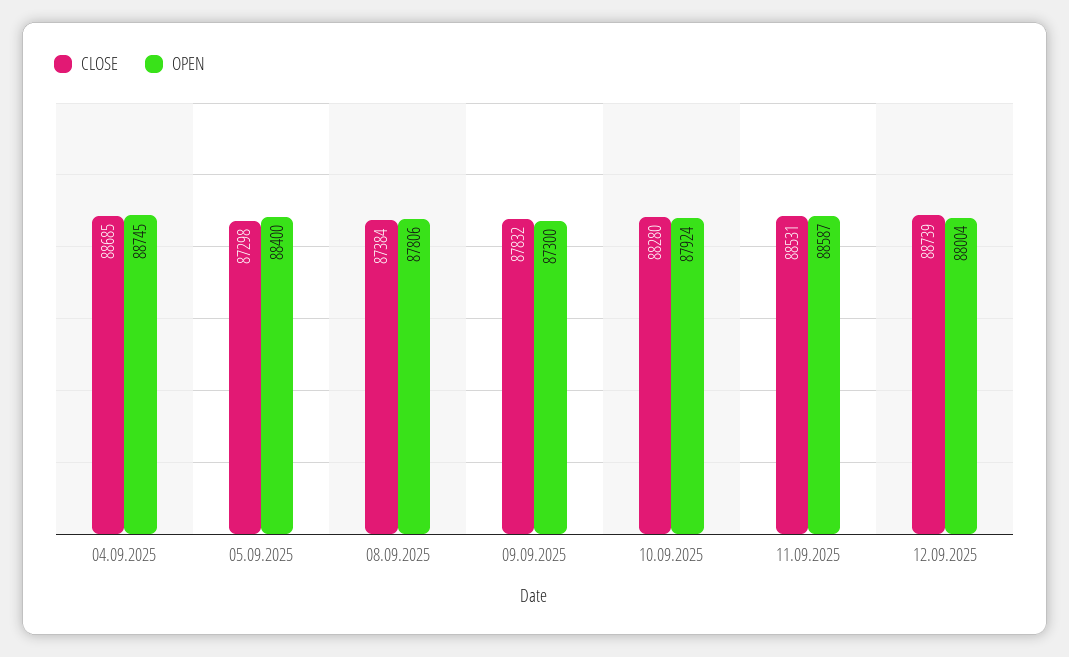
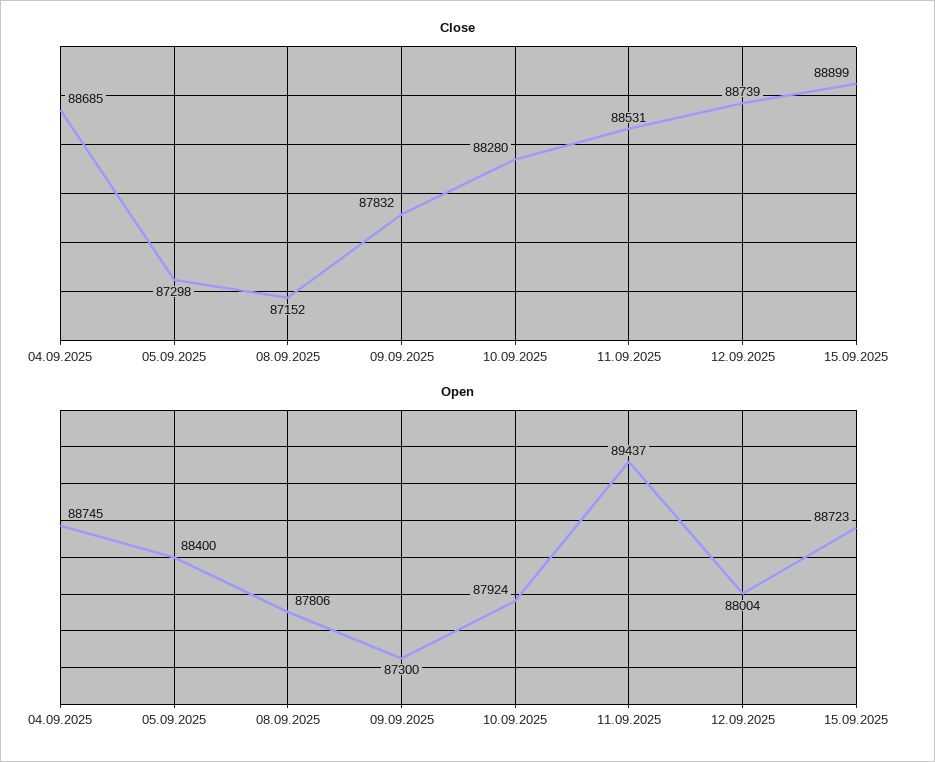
CLOSE, 08.09.2025: 87384 -> 87152
OPEN, 11.09.2025: 88587 -> 89437
CLOSE, 15.09.2025: none -> 88899
OPEN, 15.09.2025: none -> 88723

